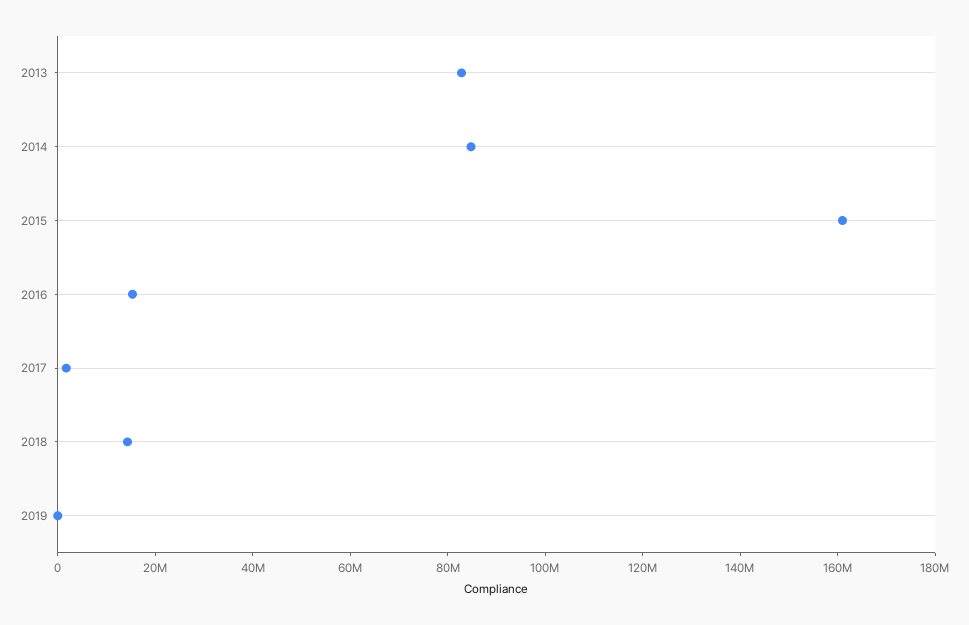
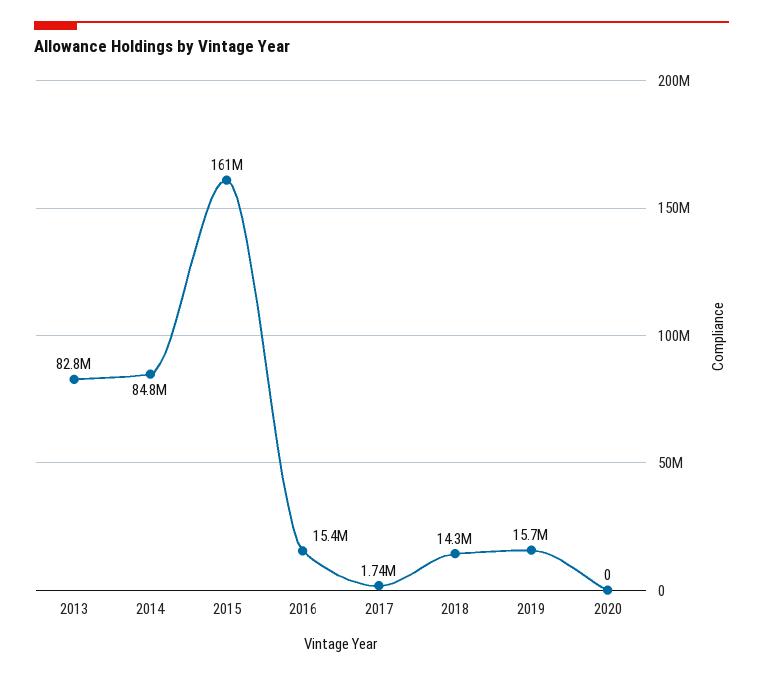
2019: 0 -> 15700000
2020: none -> 0

